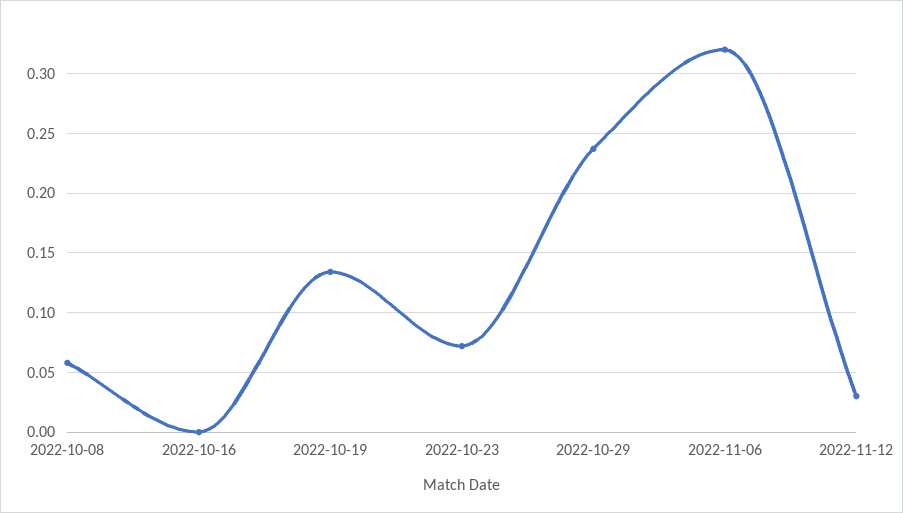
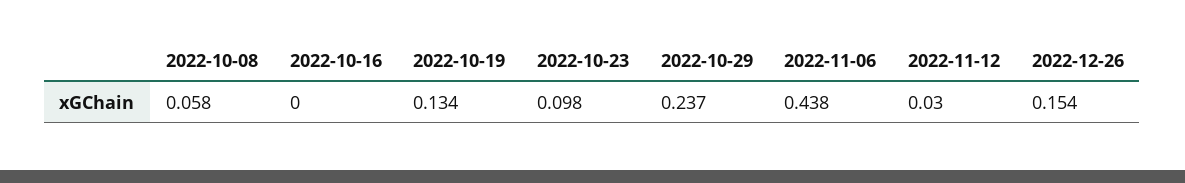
2022-10-23: 0.07 -> 0.098
2022-11-06: 0.32 -> 0.438
2022-12-26: none -> 0.154

